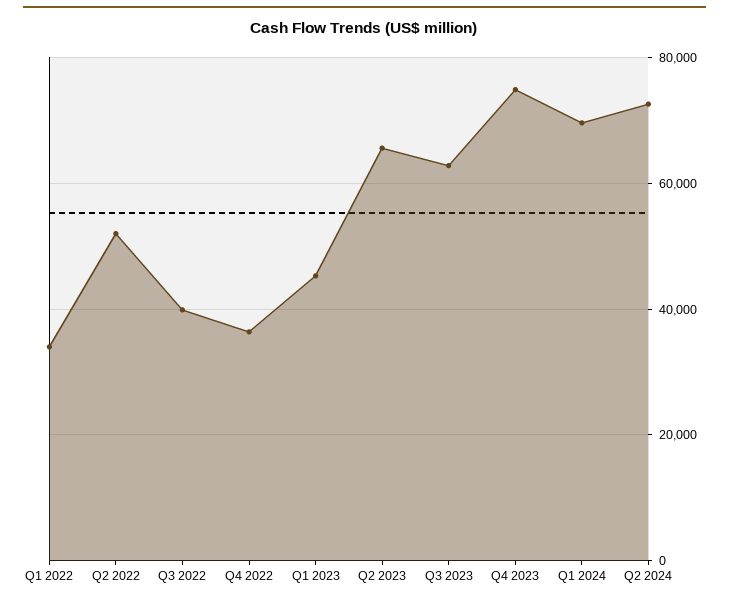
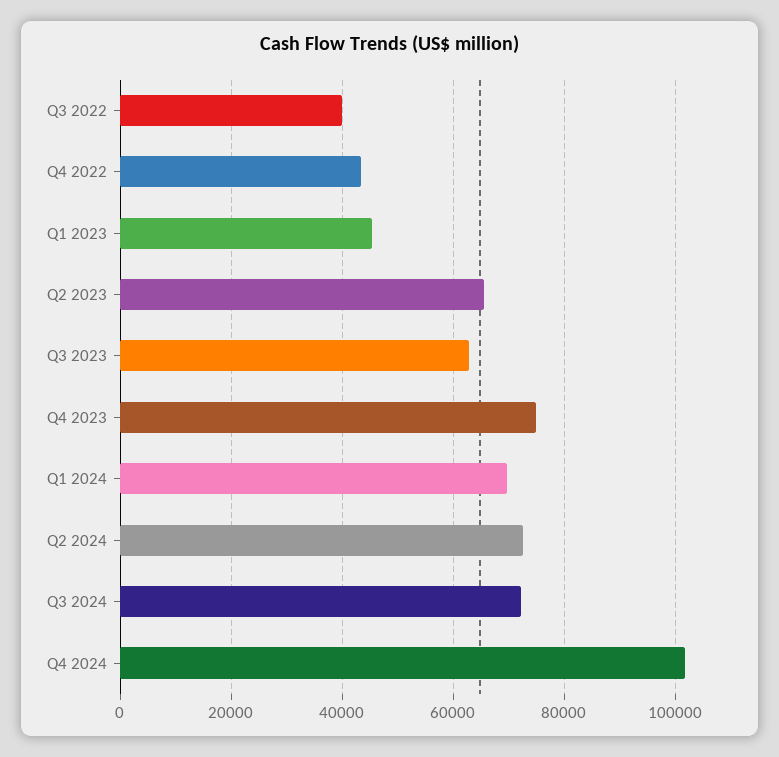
Q1 2022: 34000 -> none
Q2 2022: 52000 -> none
Q4 2022: 36000 -> 44000
Q3 2024: none -> 72000
Q4 2024: none -> 102000

